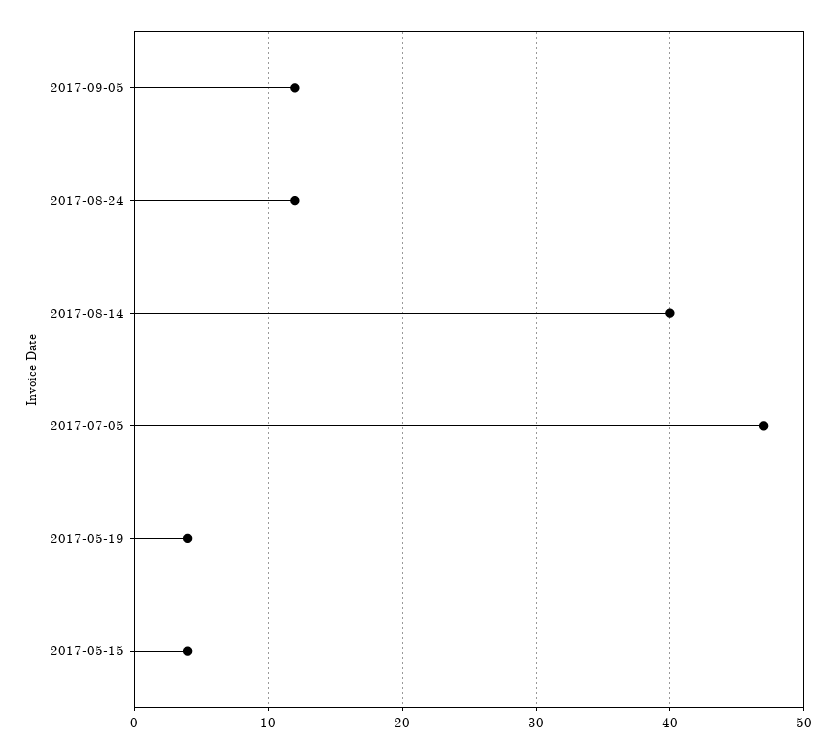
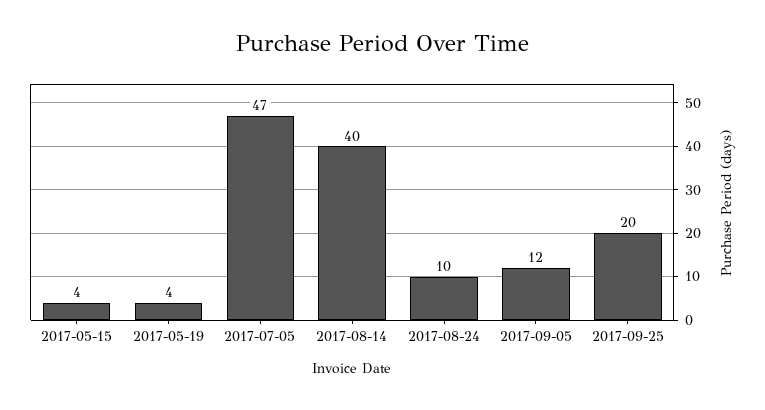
2017-08-24: 12 -> 10
2017-09-25: none -> 20

